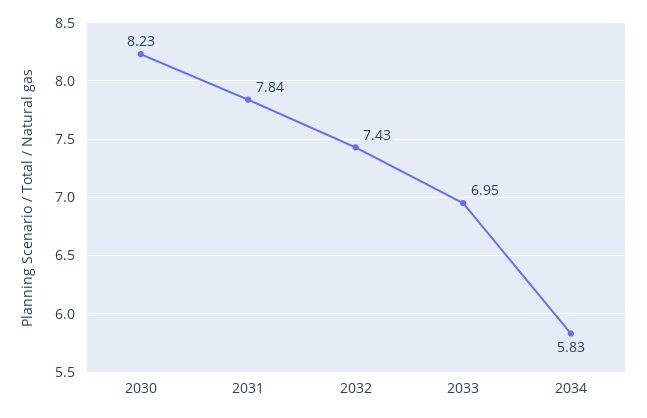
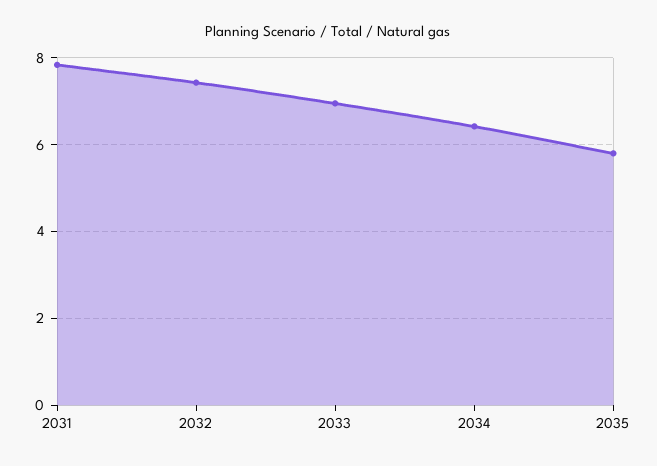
2030: 8.23 -> none
2034: 5.83 -> 6.4
2035: none -> 5.8

